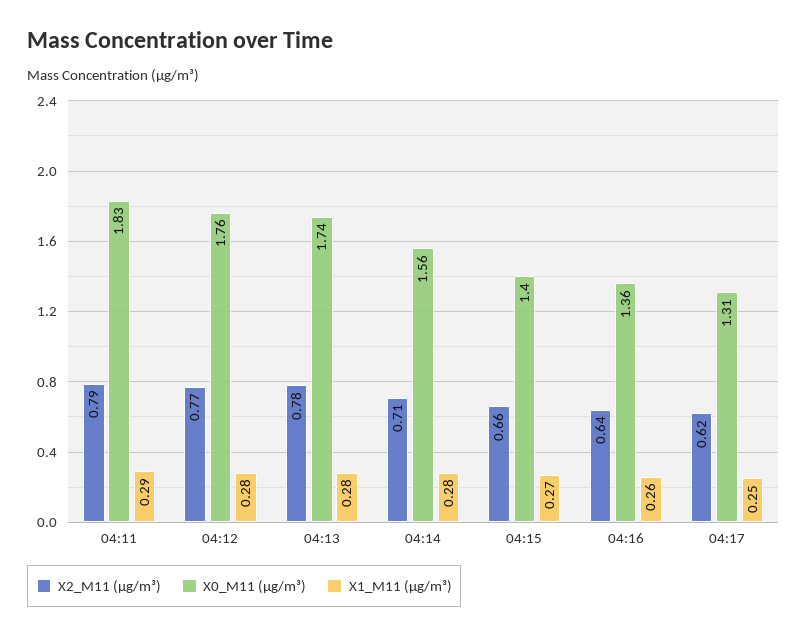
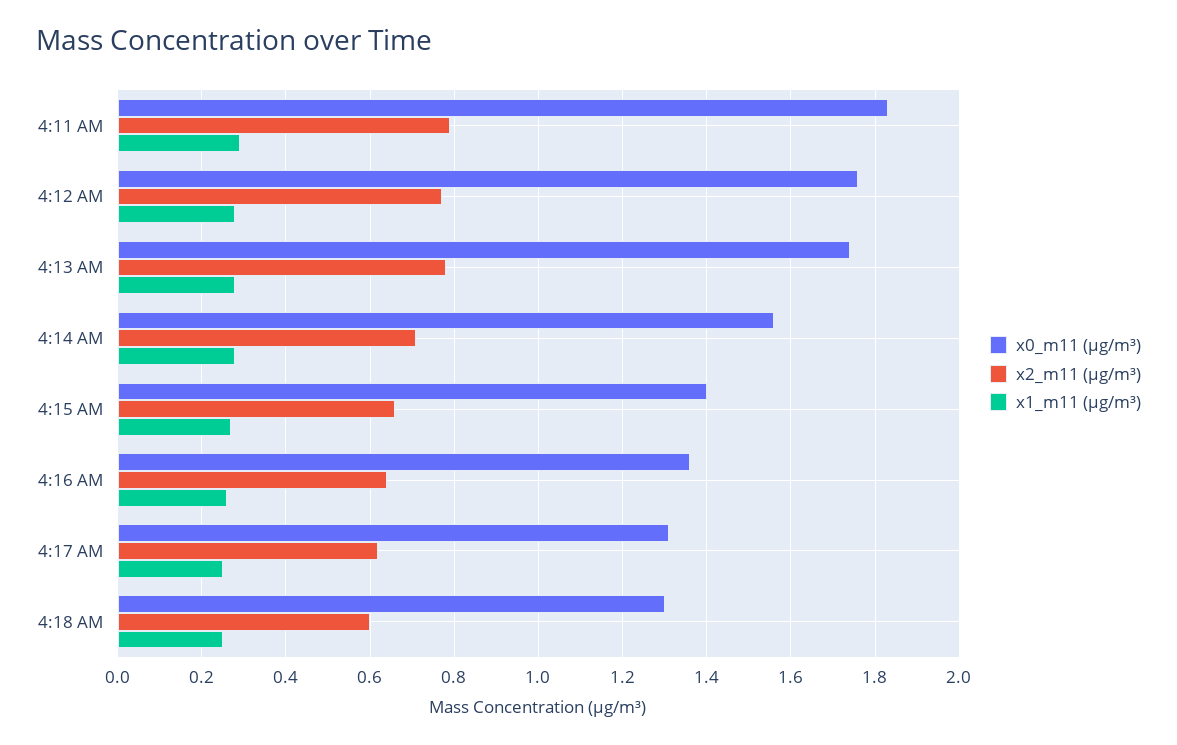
X0_M11 (μg/m³), 4:18 AM: none -> 1.3
X2_M11 (μg/m³), 4:18 AM: none -> 0.6
X1_M11 (μg/m³), 4:18 AM: none -> 0.25

